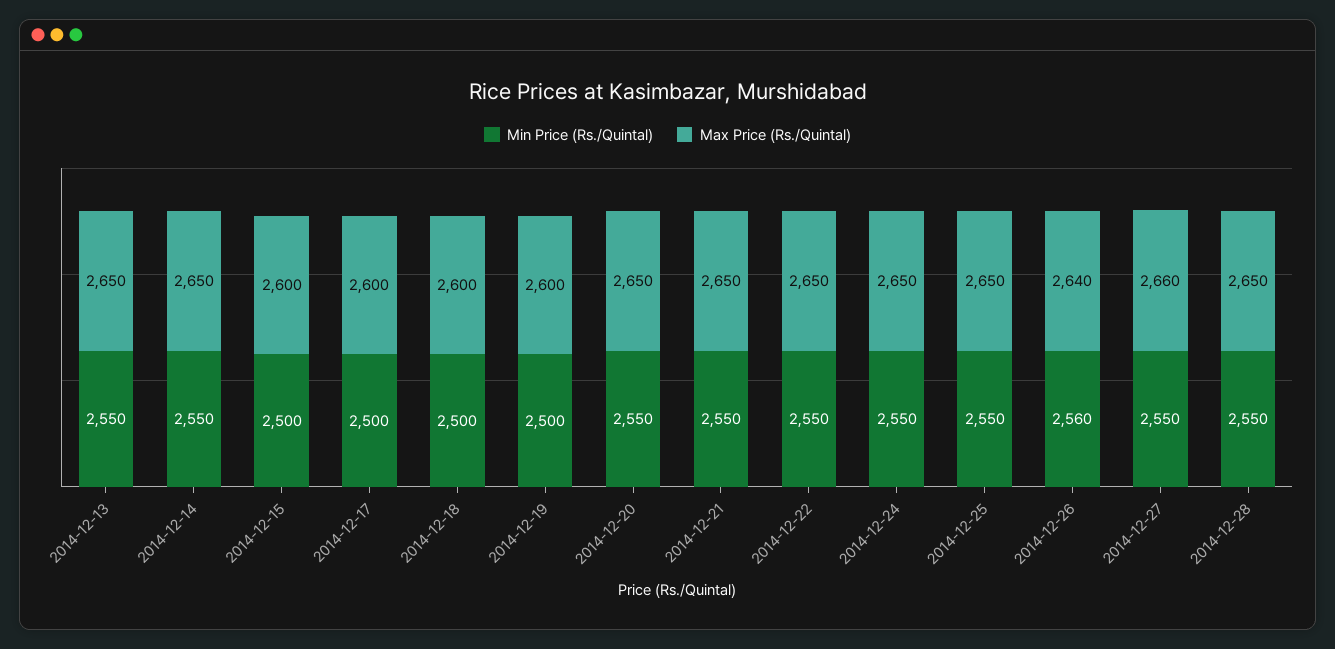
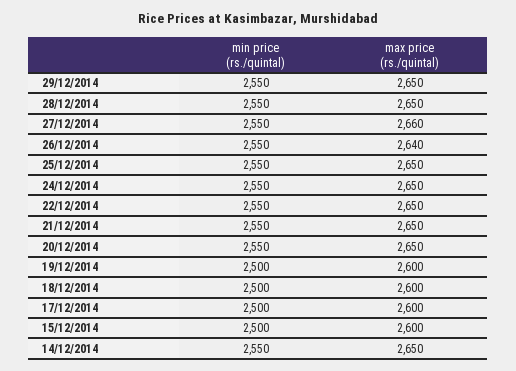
Min Price (Rs./Quintal), 2014-12-13: 2550 -> none
Max Price (Rs./Quintal), 2014-12-13: 2650 -> none
Min Price (Rs./Quintal), 2014-12-26: 2560 -> 2550
Min Price (Rs./Quintal), 29/12/2014: none -> 2550
Max Price (Rs./Quintal), 29/12/2014: none -> 2650

